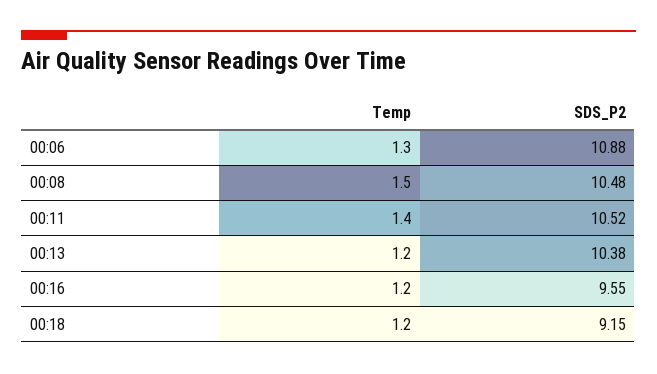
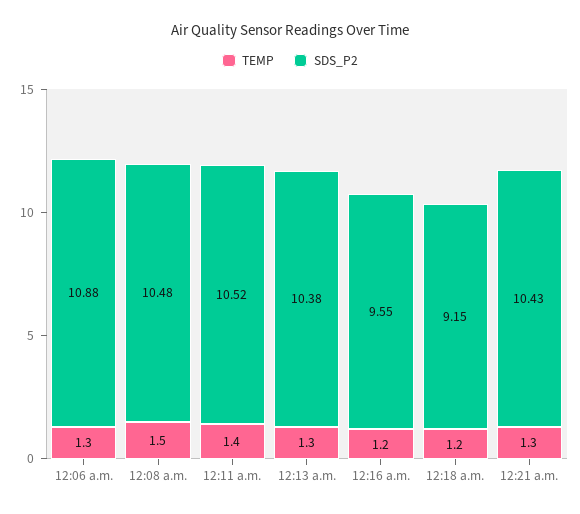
Temp, 00:13: 1.2 -> 1.3
Temp, 12:21 a.m.: none -> 1.3
SDS_P2, 12:21 a.m.: none -> 10.43

